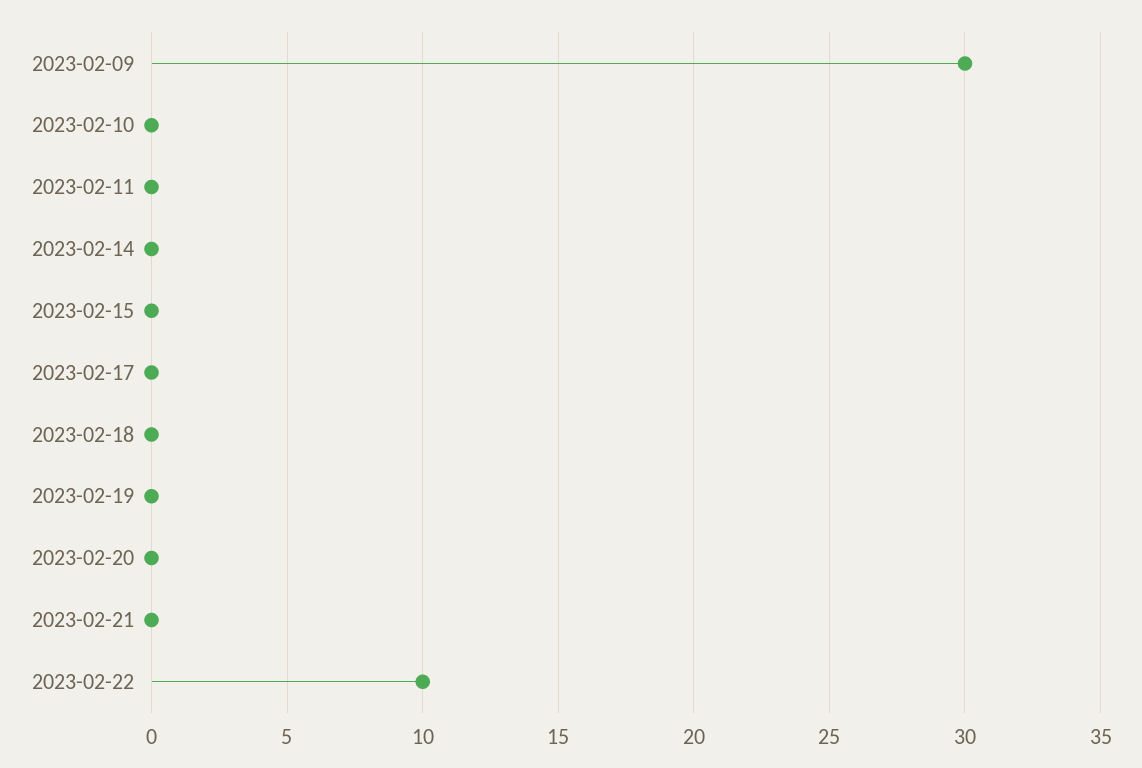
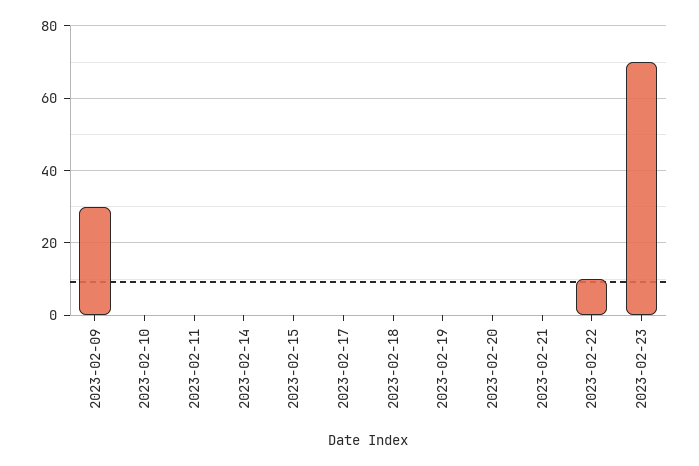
2023-02-23: none -> 70

